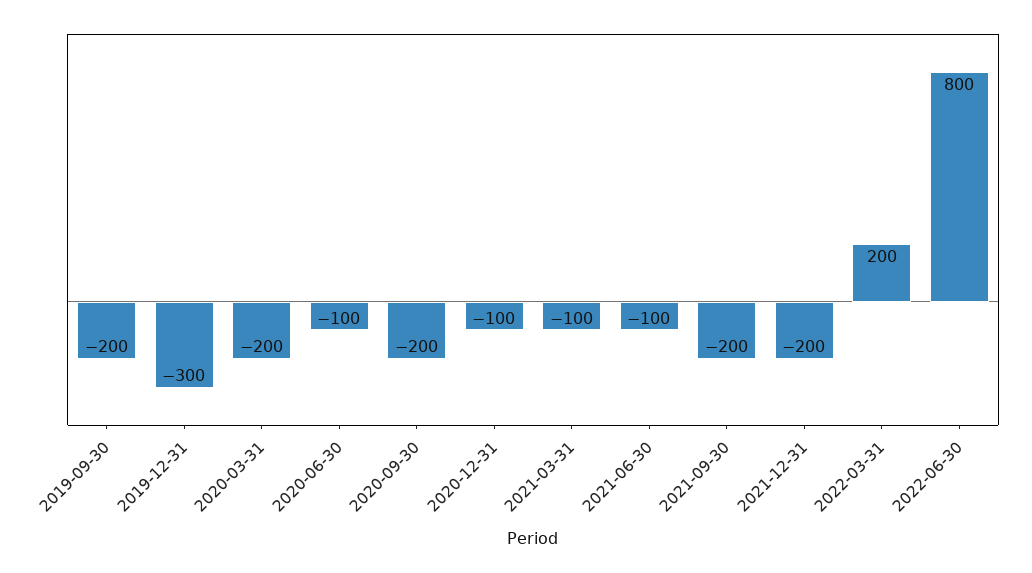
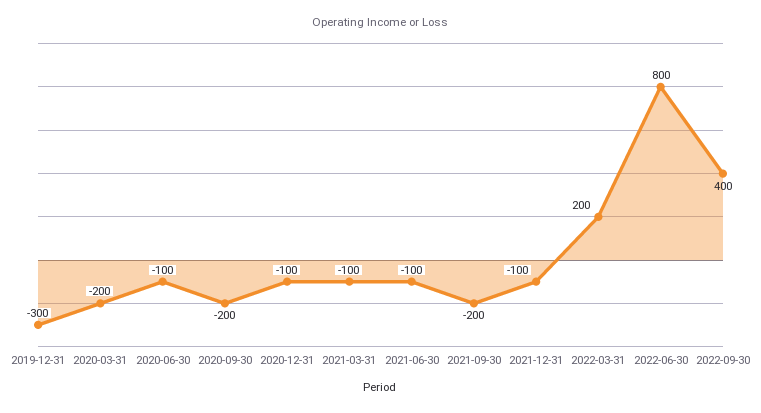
2019-09-30: -200 -> none
2021-12-31: -200 -> -100
2022-09-30: none -> 400

